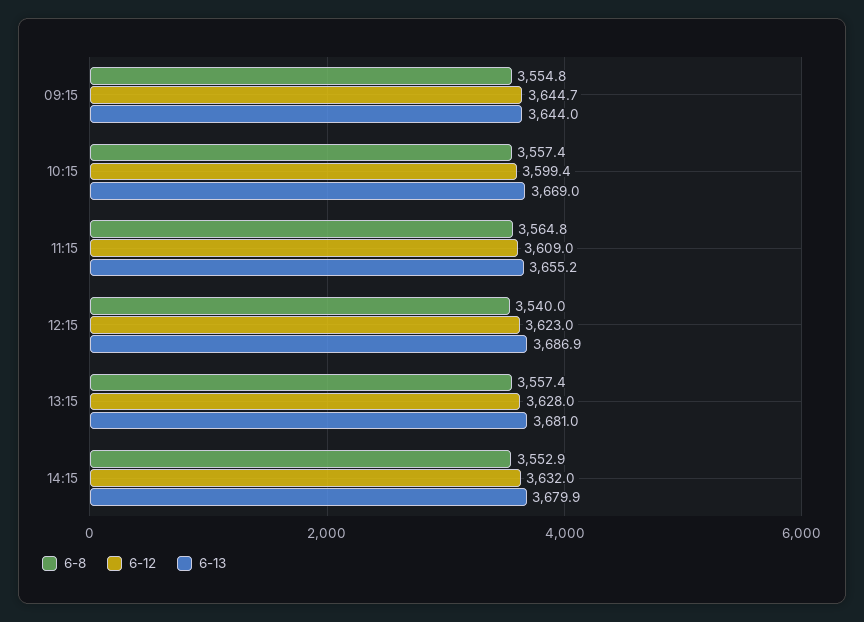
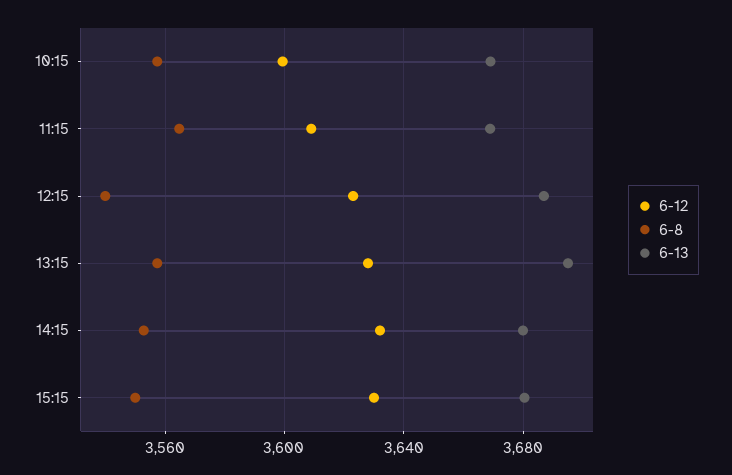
6-8, 09:15: 3554.8 -> none
6-12, 09:15: 3644.7 -> none
6-13, 09:15: 3644 -> none
6-13, 11:15: 3655.2 -> 3670
6-13, 13:15: 3681 -> 3695
6-12, 15:15: none -> 3630
6-8, 15:15: none -> 3550
6-13, 15:15: none -> 3680

